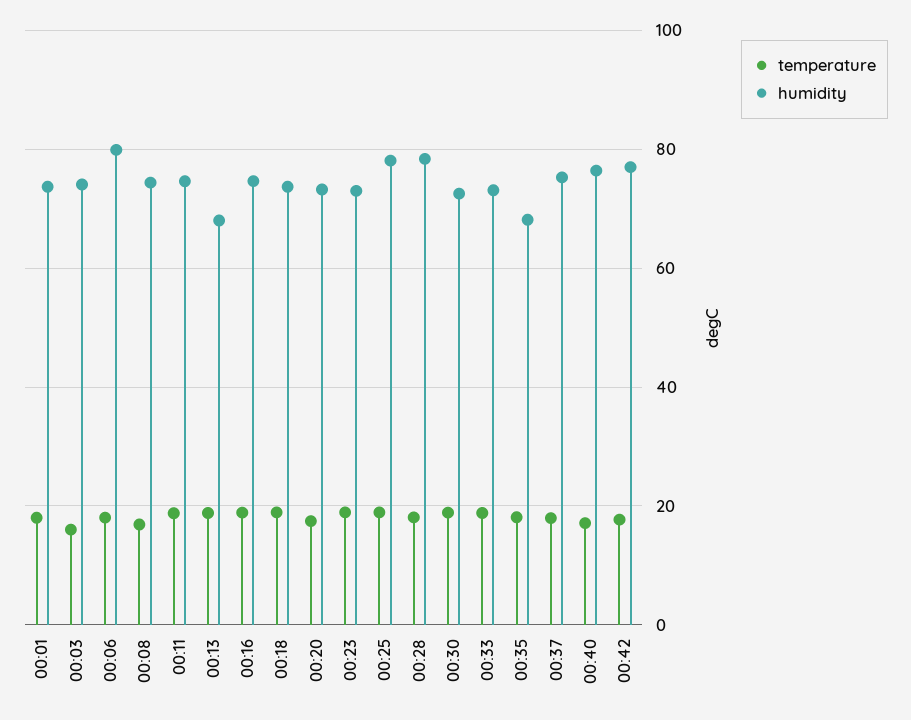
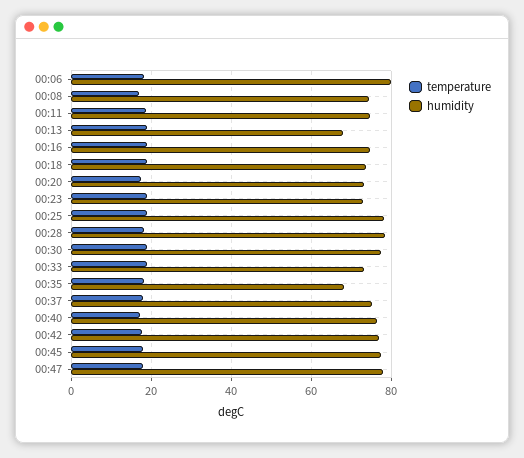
temperature, 00:01: 18 -> none
humidity, 00:01: 74 -> none
temperature, 00:03: 16 -> none
humidity, 00:03: 74 -> none
humidity, 00:30: 72 -> 78
temperature, 00:45: none -> 18
humidity, 00:45: none -> 78
temperature, 00:47: none -> 18
humidity, 00:47: none -> 78

